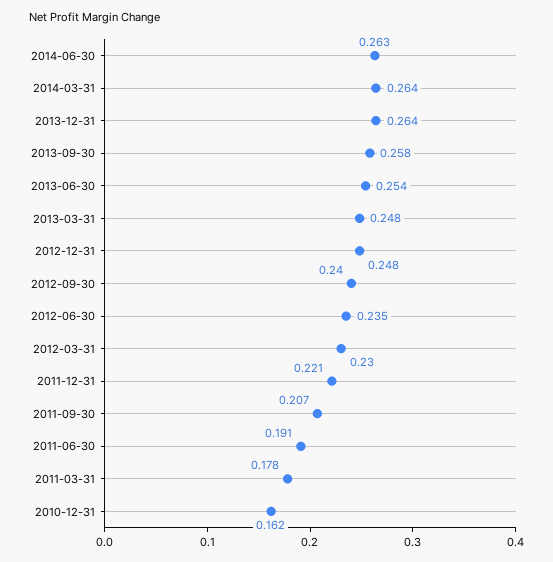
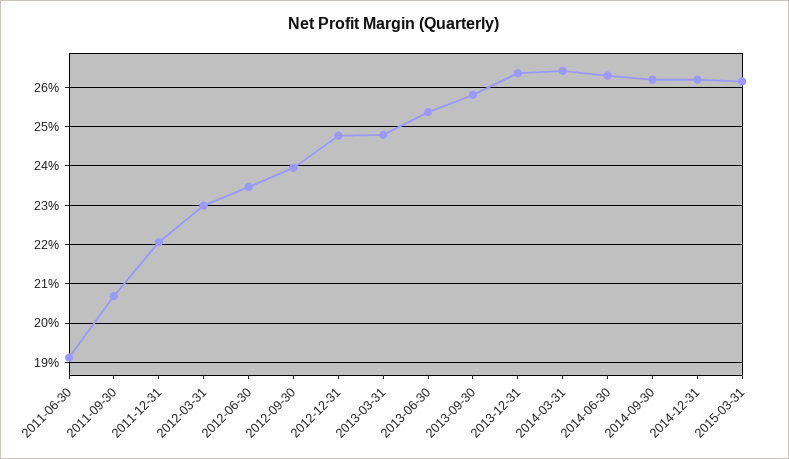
2011-03-31: 0.178 -> none
2010-12-31: 0.162 -> none
2014-09-30: none -> 0.262
2014-12-31: none -> 0.262
2015-03-31: none -> 0.262

